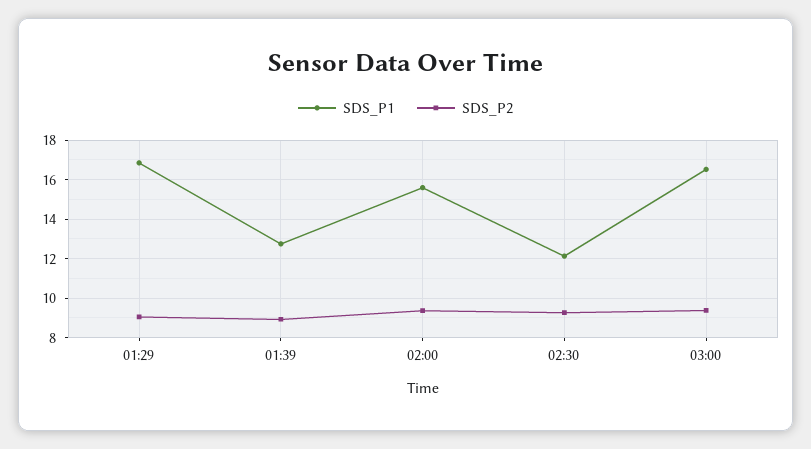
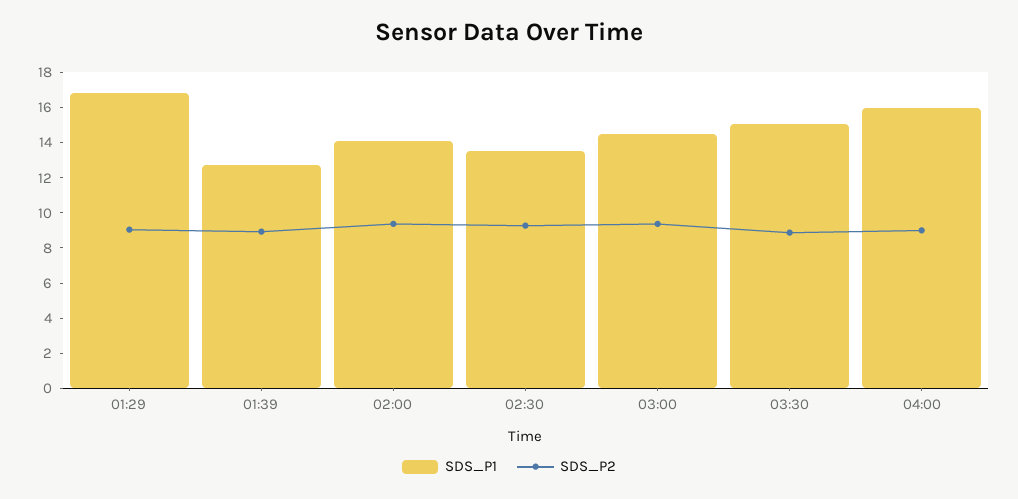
SDS_P1, 02:00: 15.5 -> 14
SDS_P1, 02:30: 12 -> 13.5
SDS_P1, 03:00: 16.5 -> 14.5
SDS_P1, 03:30: none -> 15
SDS_P2, 03:30: none -> 9
SDS_P1, 04:00: none -> 16
SDS_P2, 04:00: none -> 9

